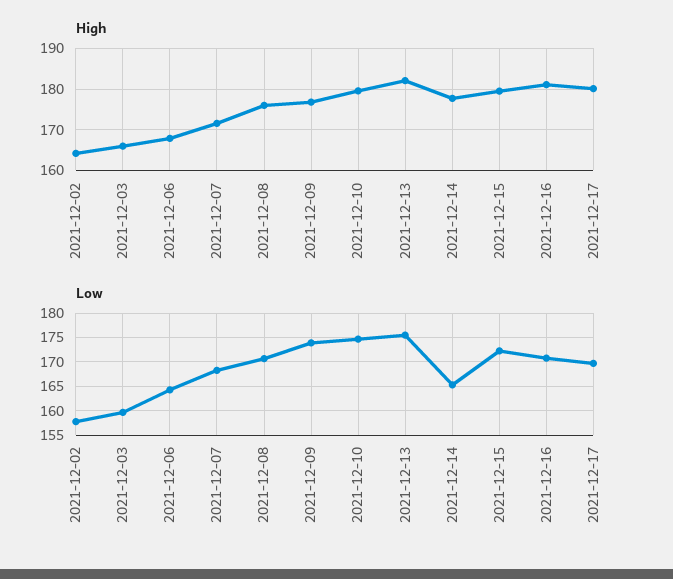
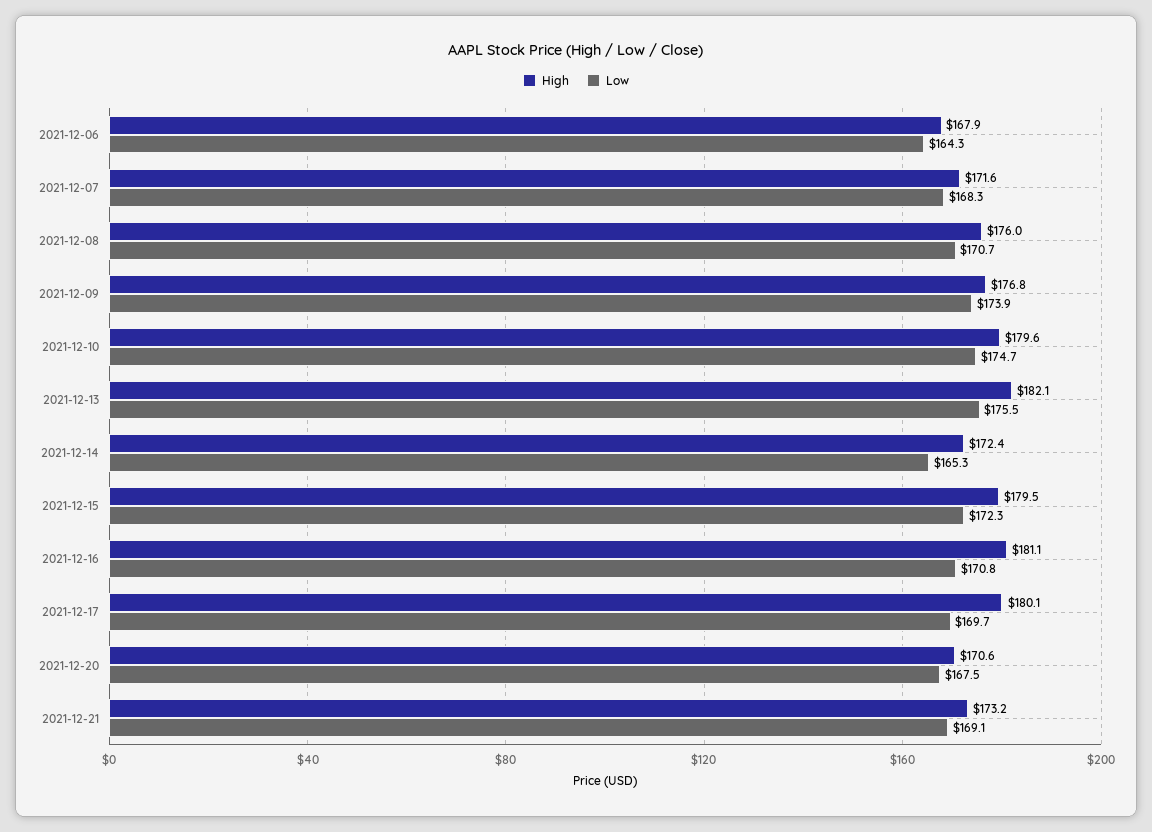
High, 2021-12-02: 164 -> none
High, 2021-12-03: 166 -> none
High, 2021-12-14: 178 -> 172.4
Low, 2021-12-02: 157.5 -> none
Low, 2021-12-03: 160 -> none
High, 2021-12-20: none -> 170.6
Low, 2021-12-20: none -> 167.5
High, 2021-12-21: none -> 173.2
Low, 2021-12-21: none -> 169.1

